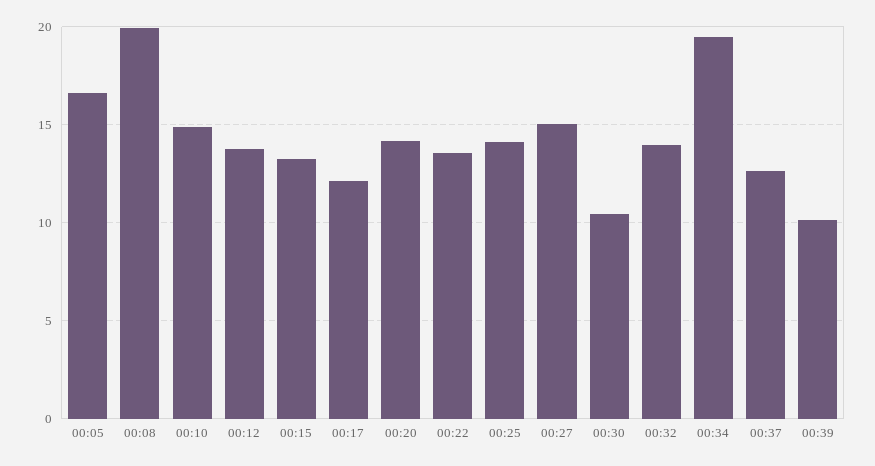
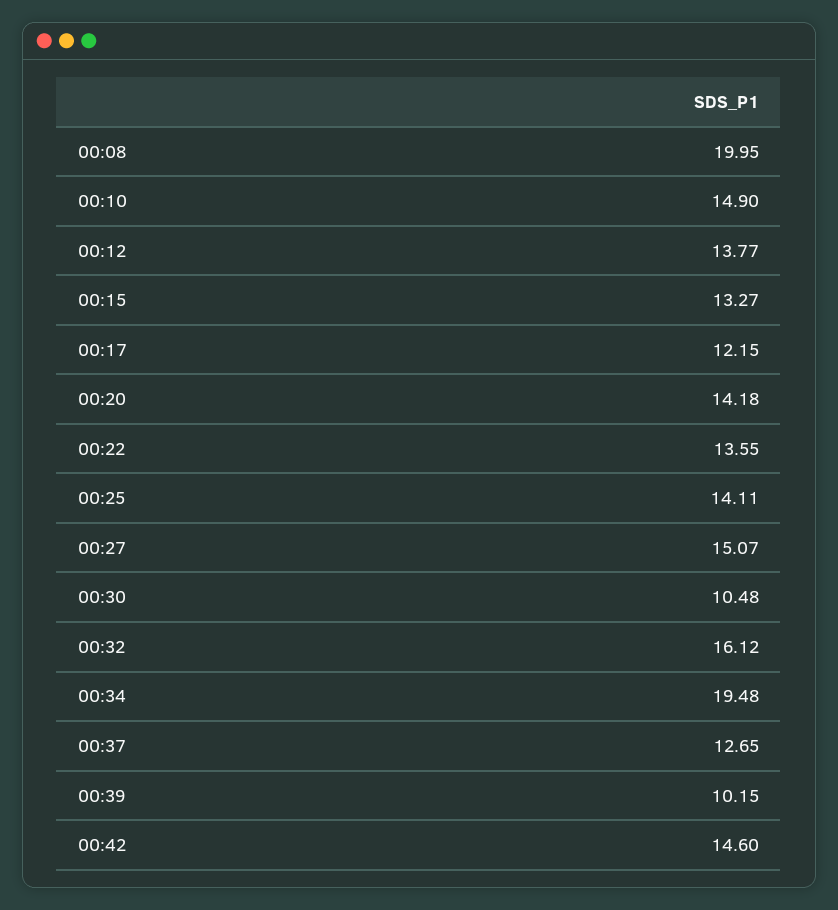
00:05: 16.5 -> none
00:32: 14 -> 16.12
00:42: none -> 14.6

